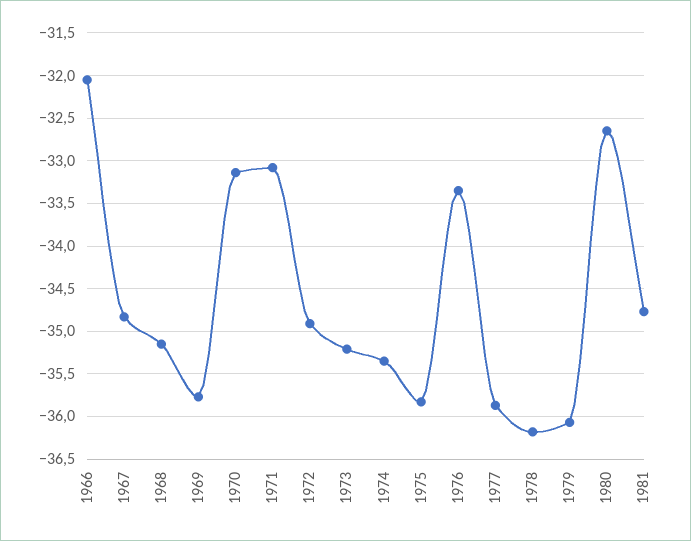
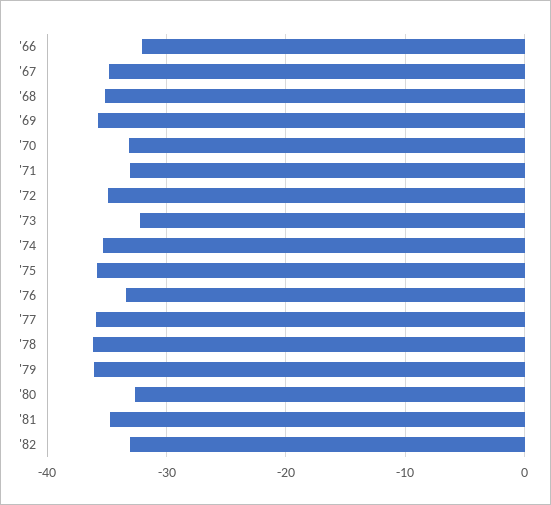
1973: -35.2 -> -32
'82: none -> -33

